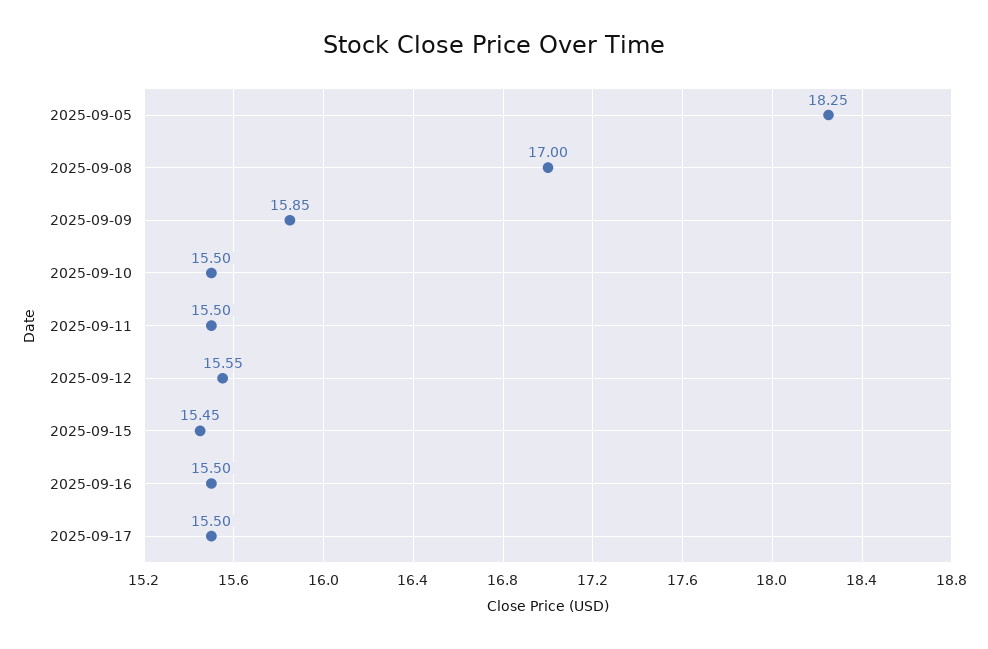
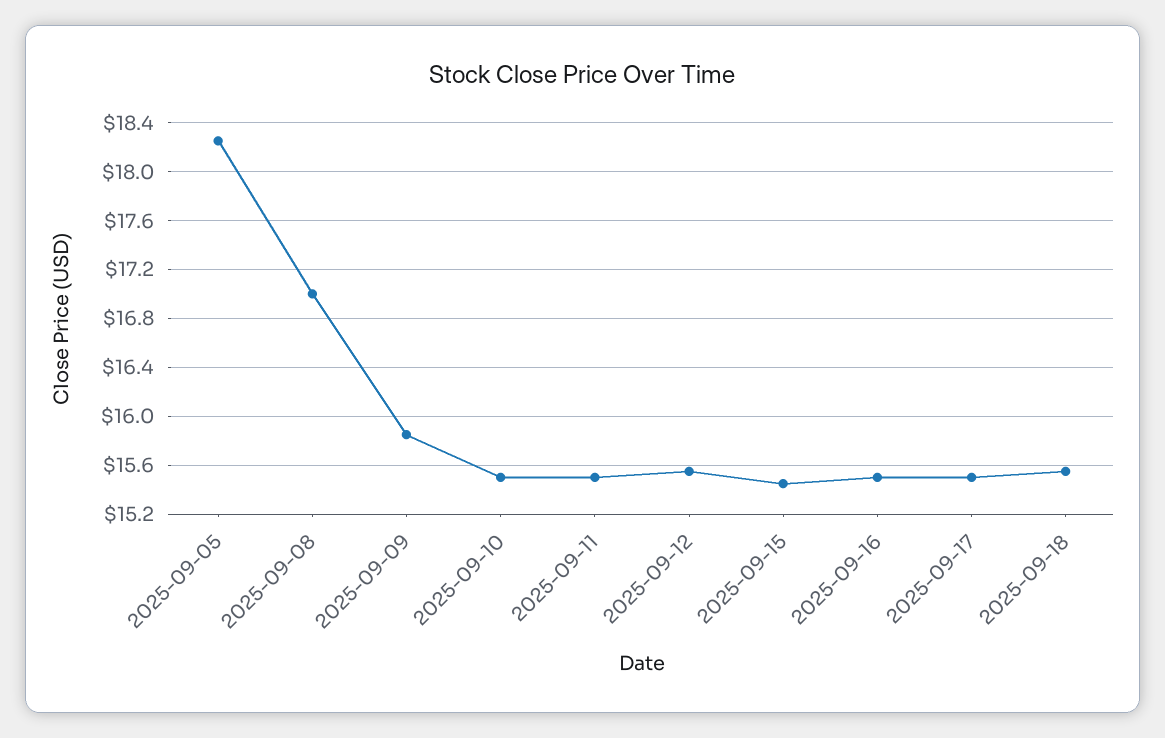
2025-09-18: none -> 15.55

